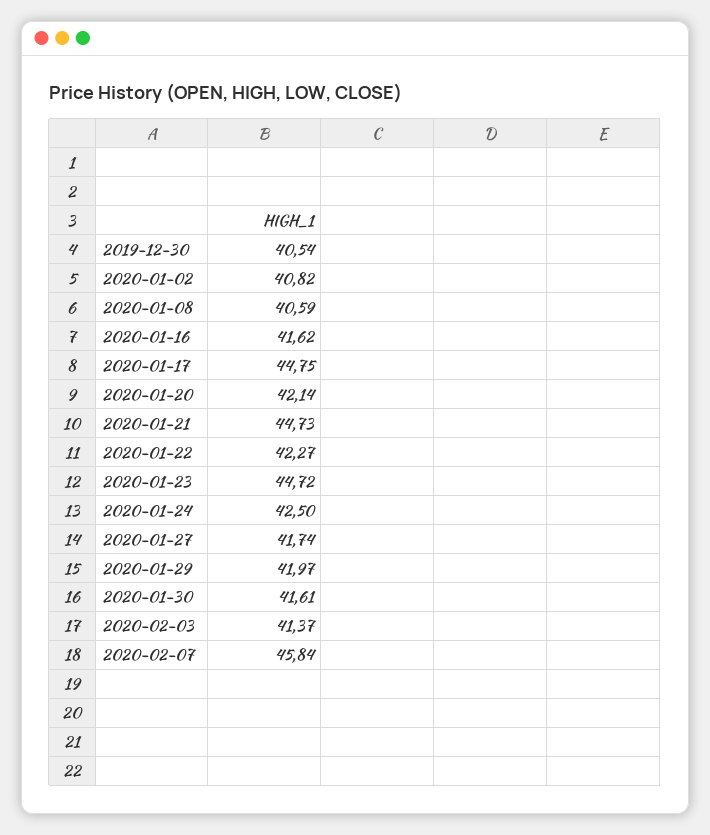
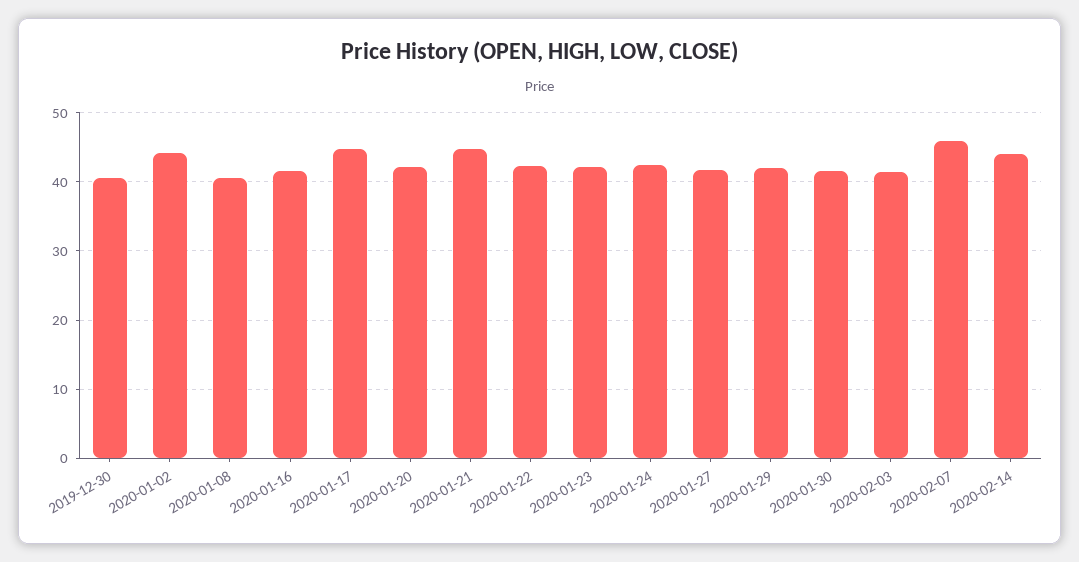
2020-01-02: 40.82 -> 44
2020-01-23: 44.72 -> 42
2020-02-14: none -> 44

